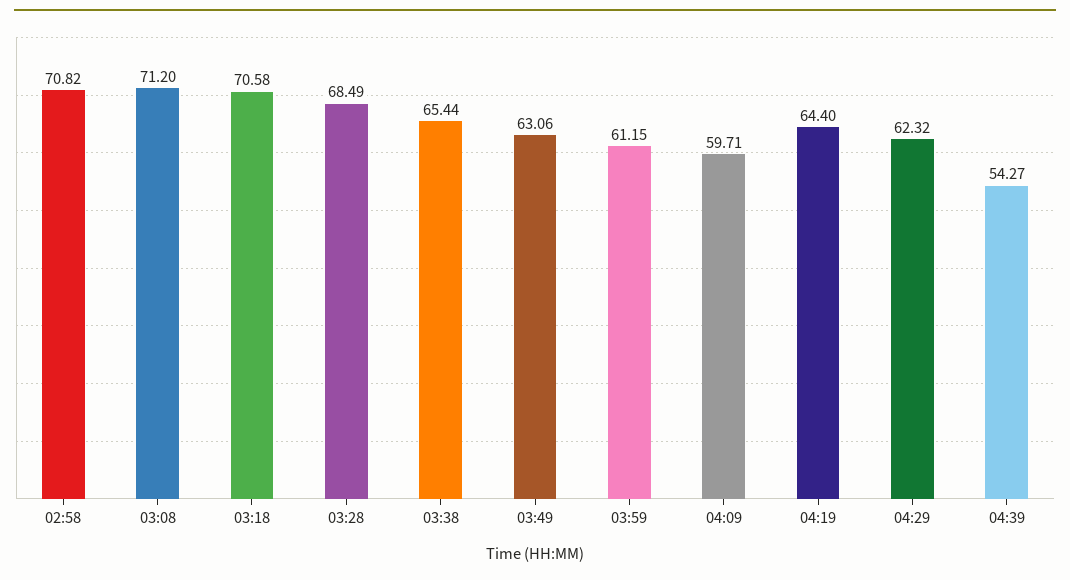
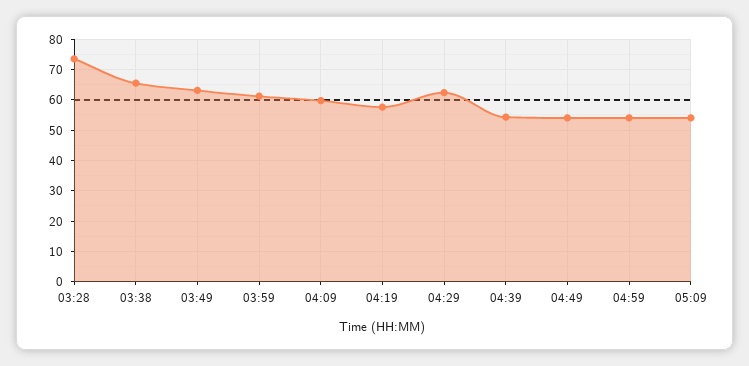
02:58: 70.82 -> none
03:08: 71.2 -> none
03:18: 70.58 -> none
03:28: 68.49 -> 74
04:19: 64.4 -> 58
04:49: none -> 54
04:59: none -> 54
05:09: none -> 54

